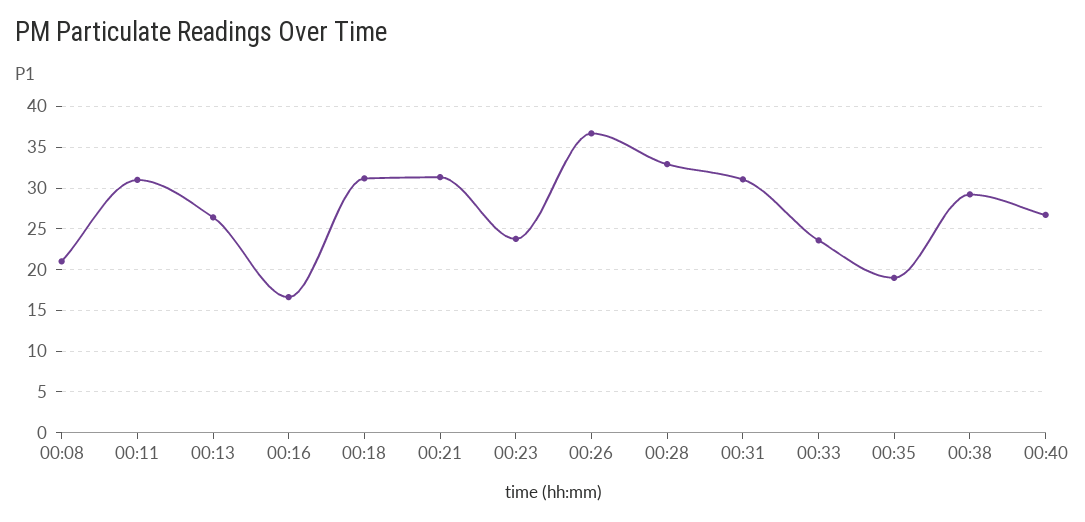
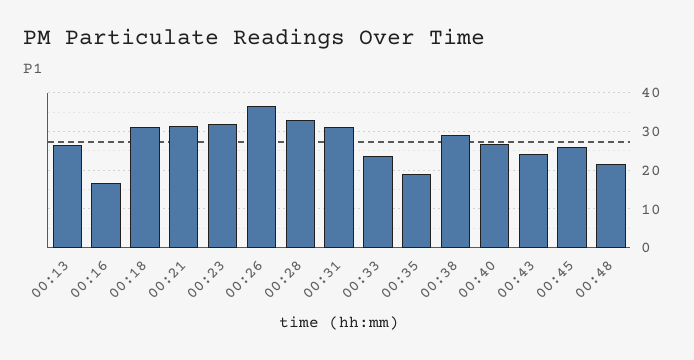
00:08: 21 -> none
00:11: 31 -> none
00:23: 24 -> 32
00:43: none -> 24
00:45: none -> 26
00:48: none -> 22

